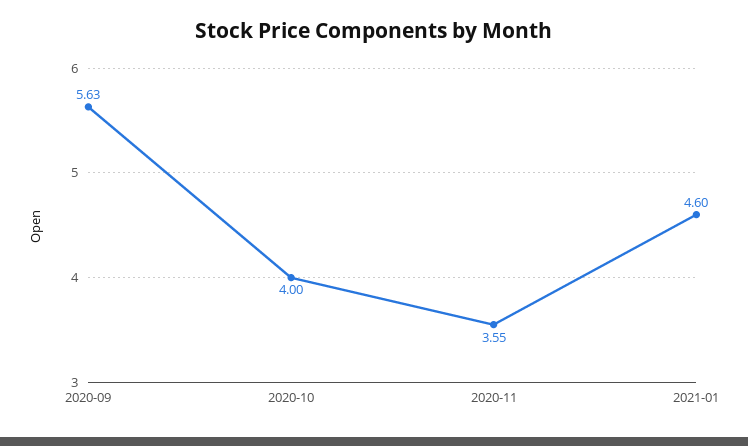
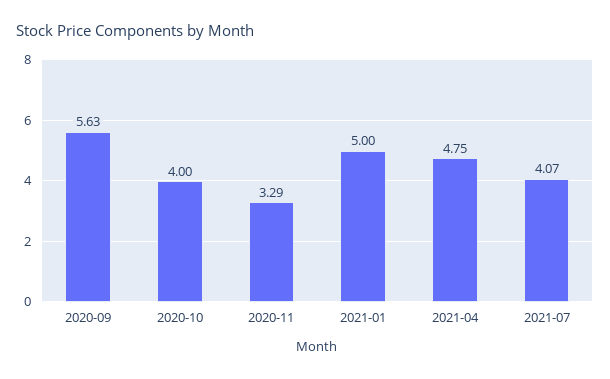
2020-11: 3.55 -> 3.29
2021-01: 4.6 -> 5
2021-04: none -> 4.75
2021-07: none -> 4.07

